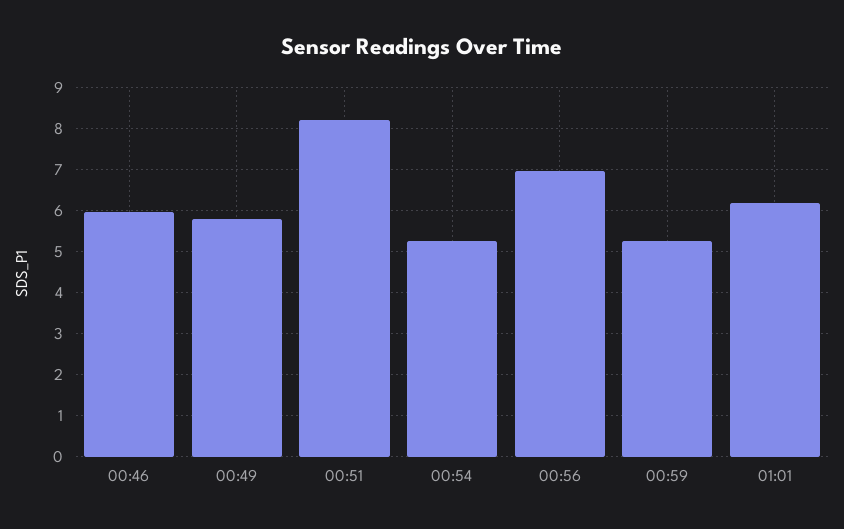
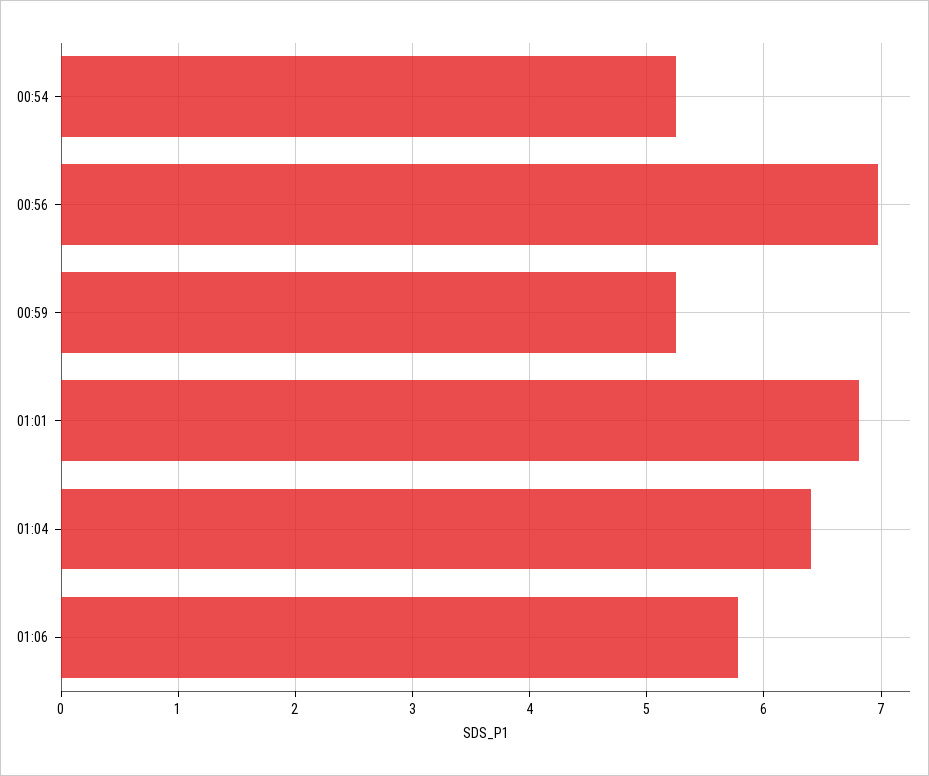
00:46: 6 -> none
00:49: 5.8 -> none
00:51: 8.2 -> none
01:01: 6.2 -> 6.8
01:04: none -> 6.4
01:06: none -> 5.8

